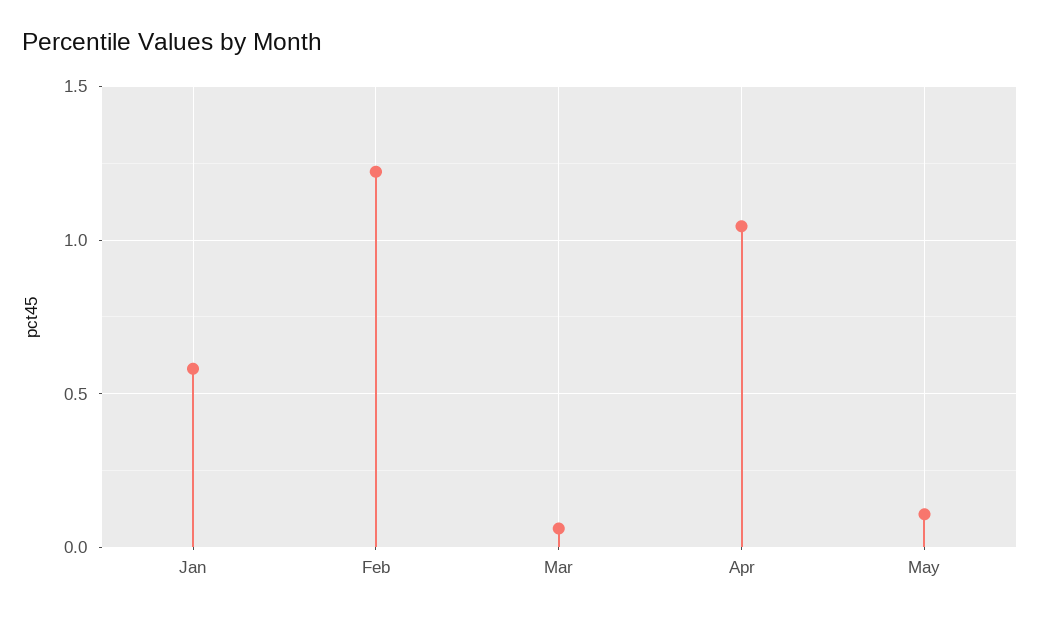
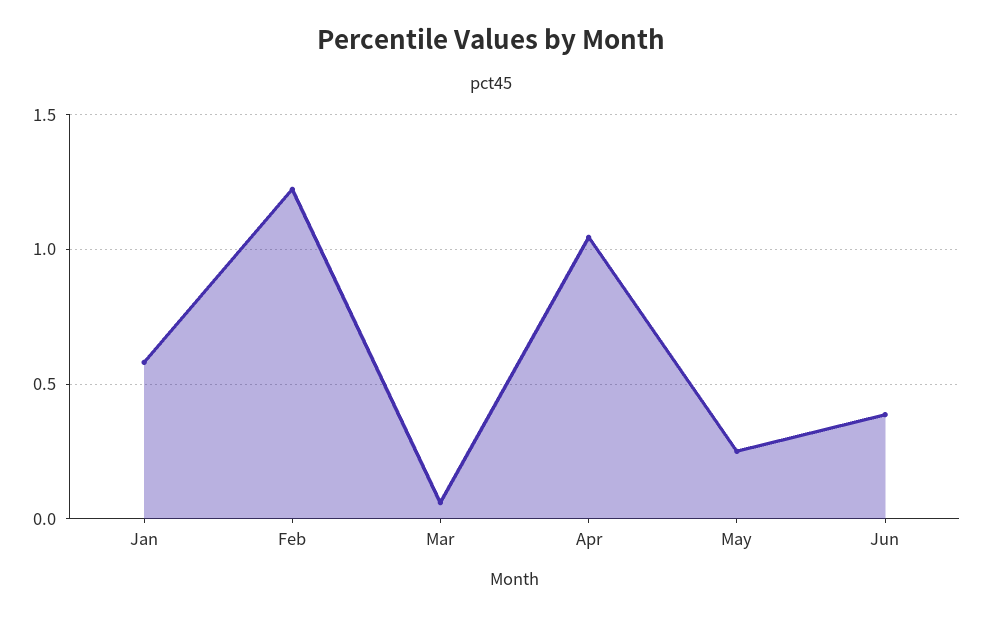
May: 0.1 -> 0.25
Jun: none -> 0.4

